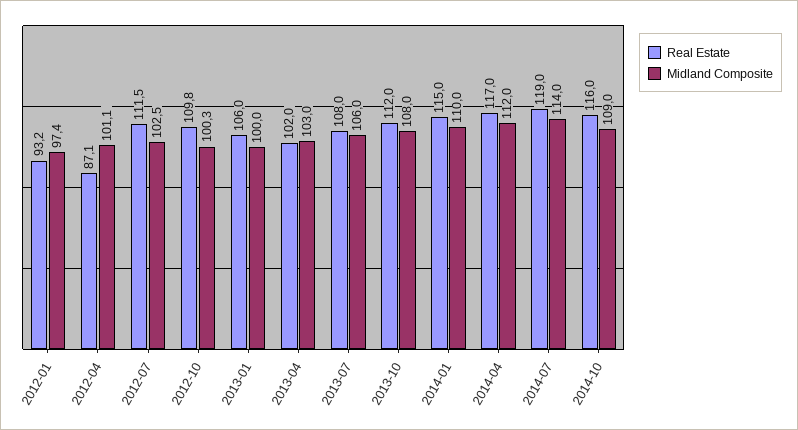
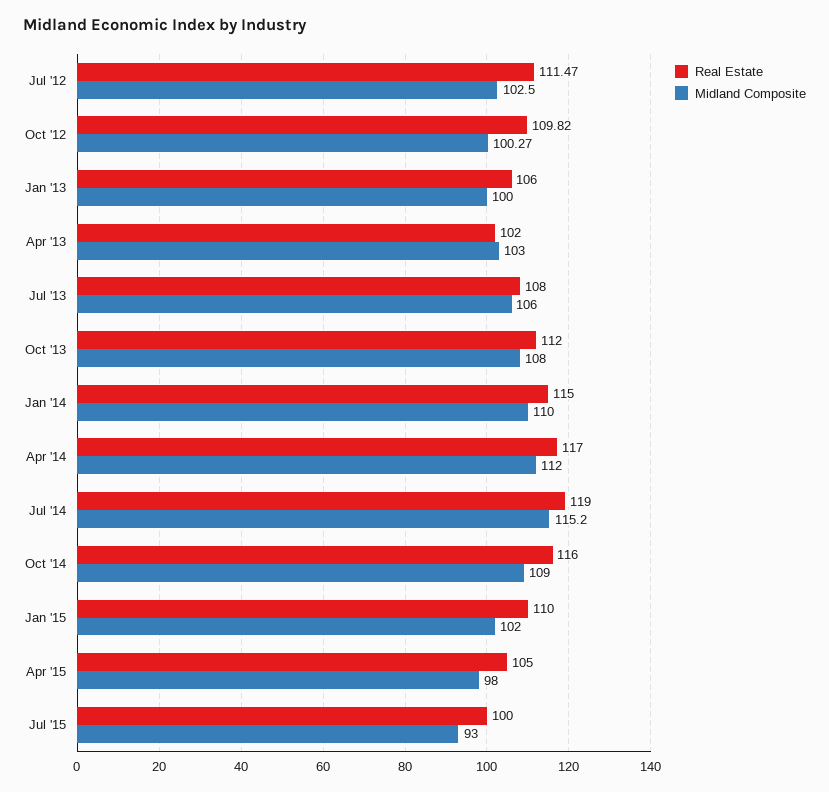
Real Estate, 2012-01: 93.2 -> none
Midland Composite, 2012-01: 97.4 -> none
Real Estate, 2012-04: 87.1 -> none
Midland Composite, 2012-04: 101.1 -> none
Midland Composite, 2014-07: 114 -> 115.2
Real Estate, Jan '15: none -> 110
Midland Composite, Jan '15: none -> 102
Real Estate, Apr '15: none -> 105
Midland Composite, Apr '15: none -> 98
Real Estate, Jul '15: none -> 100
Midland Composite, Jul '15: none -> 93

